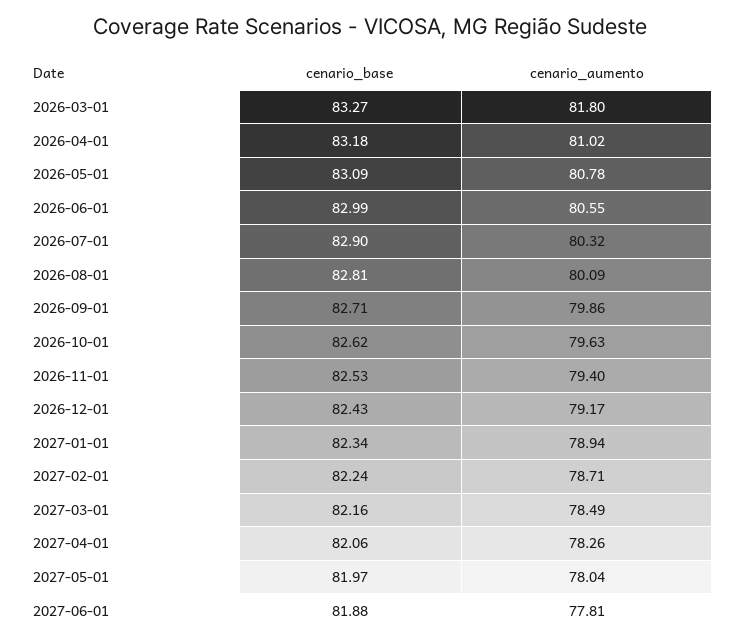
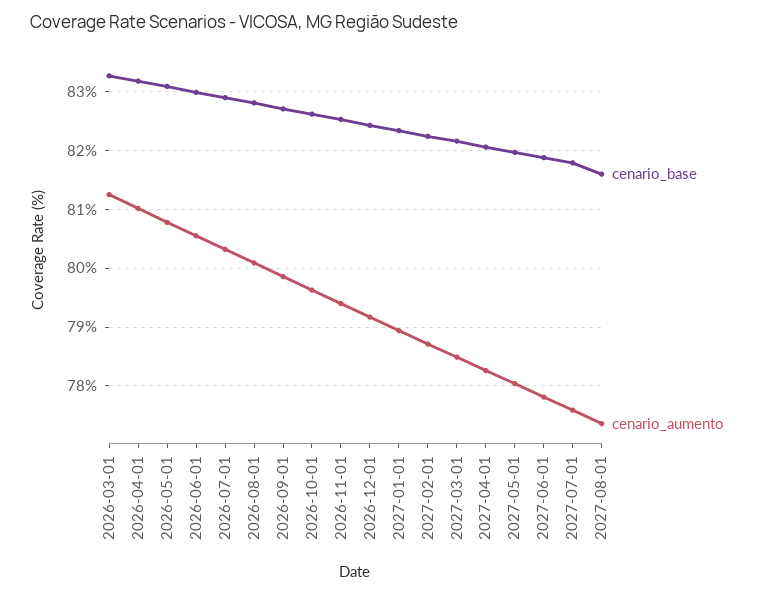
cenario_aumento, 2026-03-01: 81.8 -> 81.2
cenario_base, 2027-07-01: none -> 81.8
cenario_aumento, 2027-07-01: none -> 77.6
cenario_base, 2027-08-01: none -> 81.6
cenario_aumento, 2027-08-01: none -> 77.4

